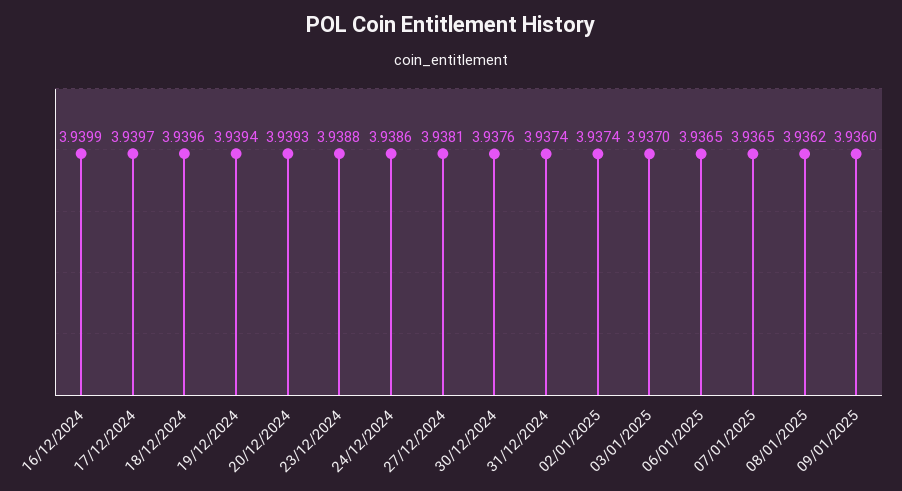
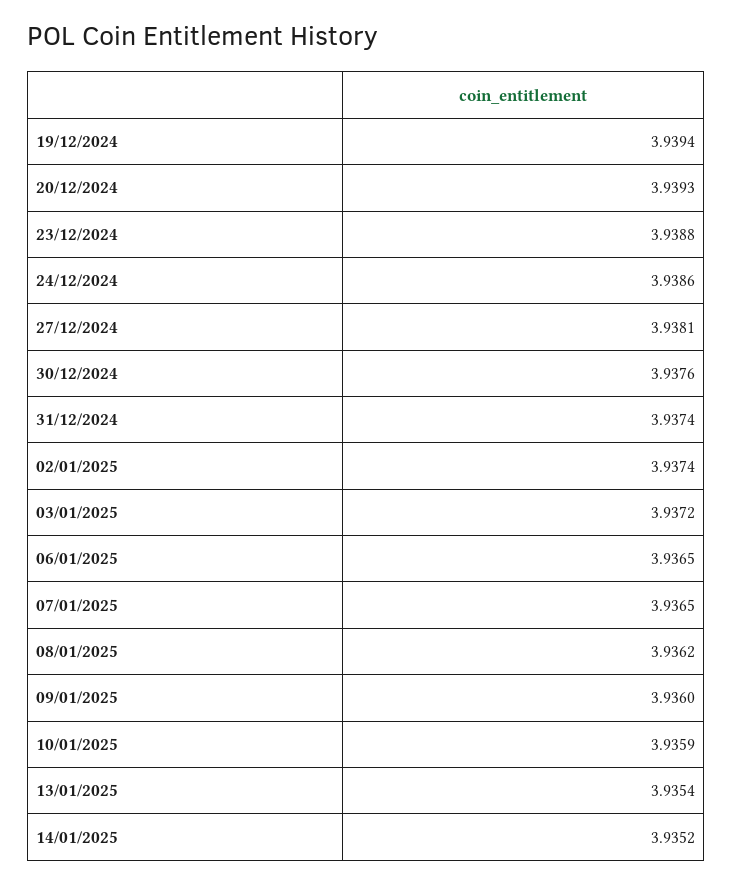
16/12/2024: 3.9399 -> none
17/12/2024: 3.9397 -> none
18/12/2024: 3.9396 -> none
03/01/2025: 3.937 -> 3.9372
10/01/2025: none -> 3.9359
13/01/2025: none -> 3.9354
14/01/2025: none -> 3.9352

